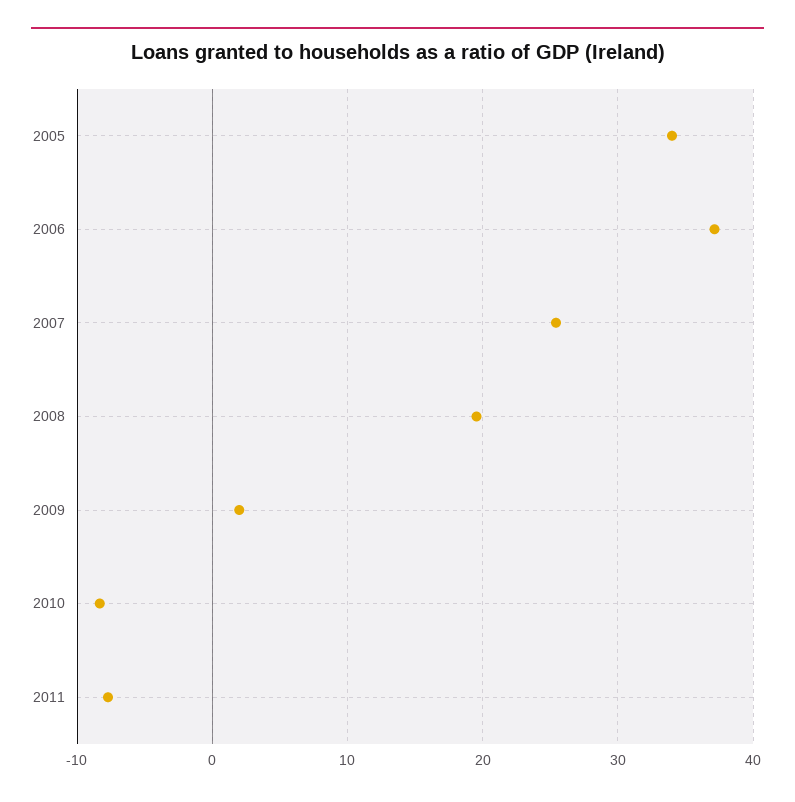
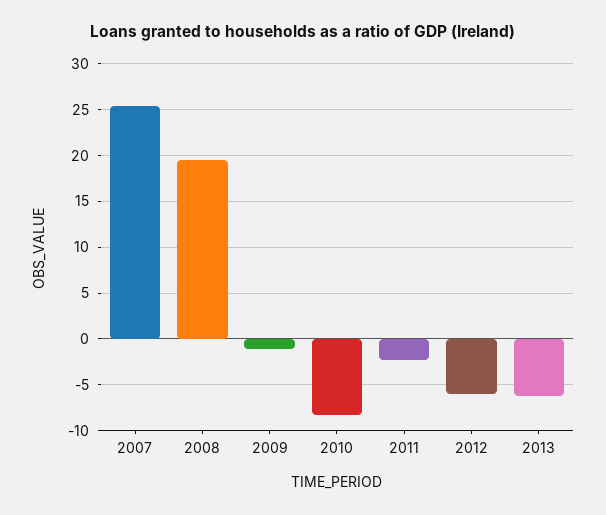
2005: 34 -> none
2006: 37 -> none
2009: 2 -> -1
2011: -8 -> -2
2012: none -> -6
2013: none -> -6

